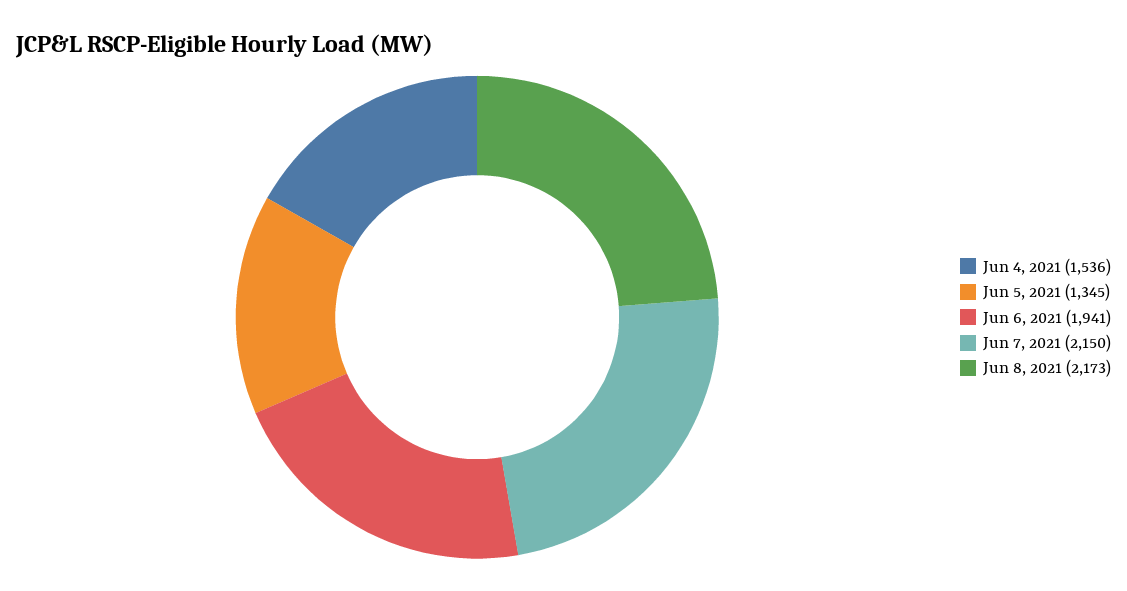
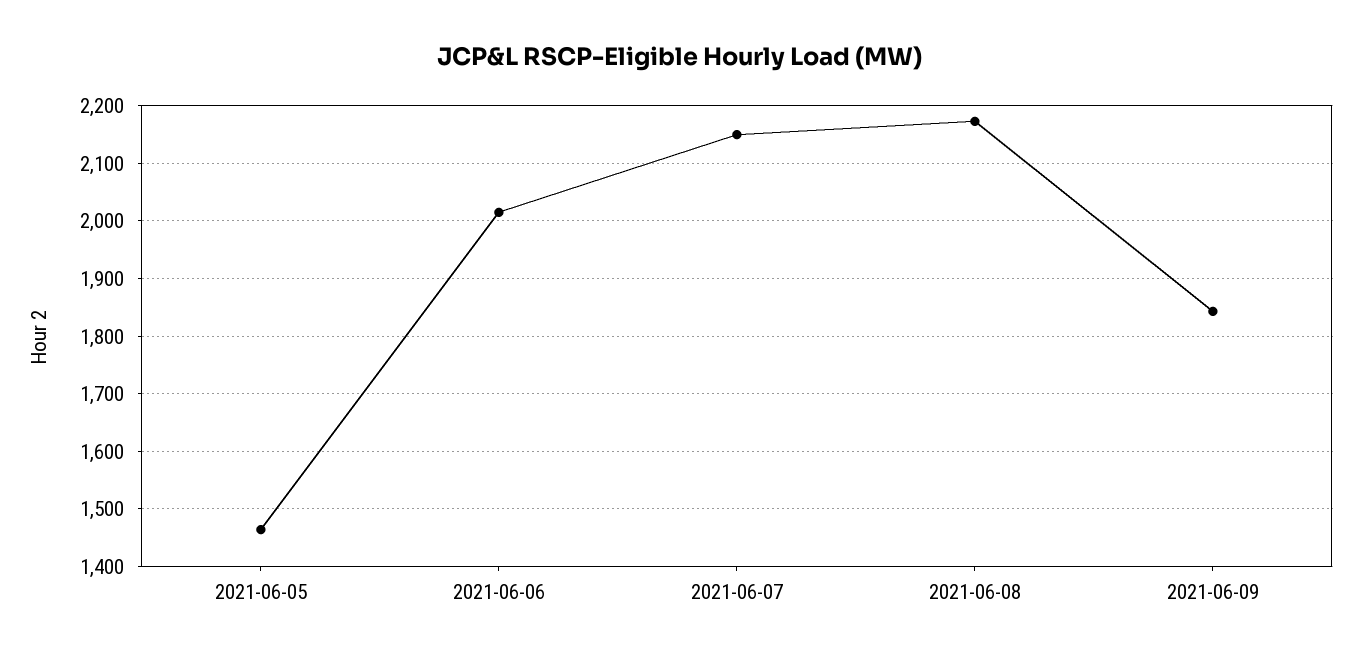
Jun 4, 2021: 1536 -> none
Jun 5, 2021: 1345 -> 1460
Jun 6, 2021: 1941 -> 2020
2021-06-09: none -> 1840

